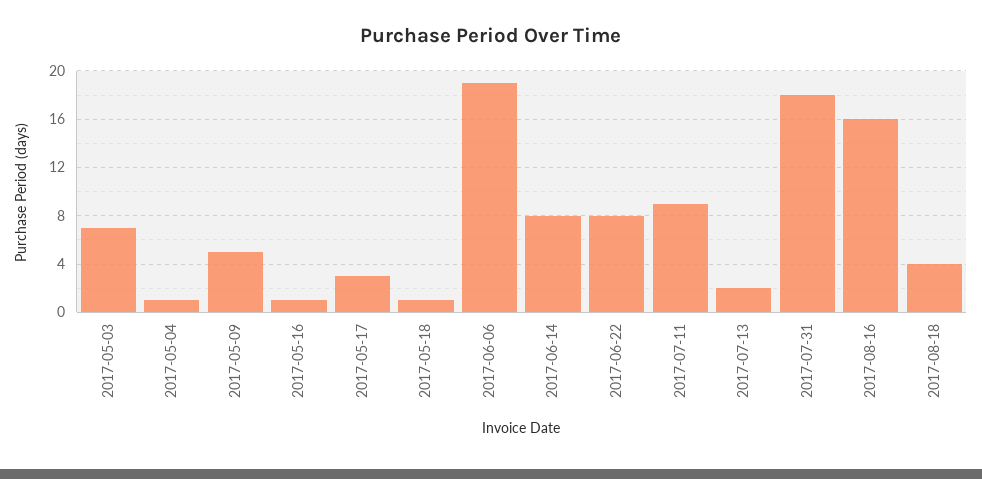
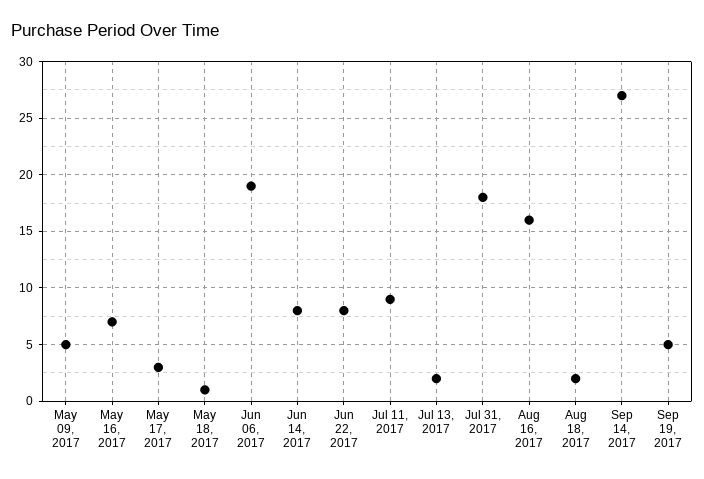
2017-05-03: 7 -> none
2017-05-04: 1 -> none
2017-05-16: 1 -> 7
2017-08-18: 4 -> 2
Sep 14, 2017: none -> 27
Sep 19, 2017: none -> 5

